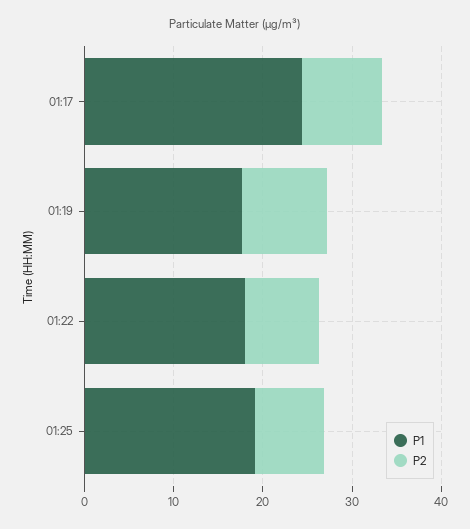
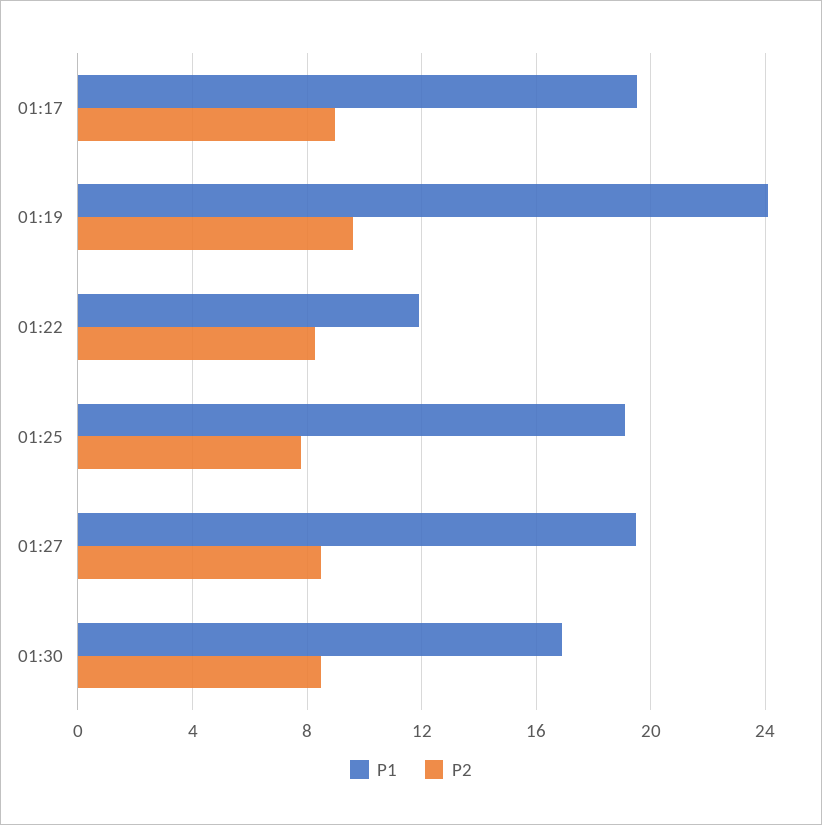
P1, 01:17: 24 -> 19.5
P1, 01:19: 18 -> 24
P1, 01:22: 18 -> 12
P1, 01:27: none -> 19.5
P2, 01:27: none -> 8.5
P1, 01:30: none -> 17
P2, 01:30: none -> 8.5

